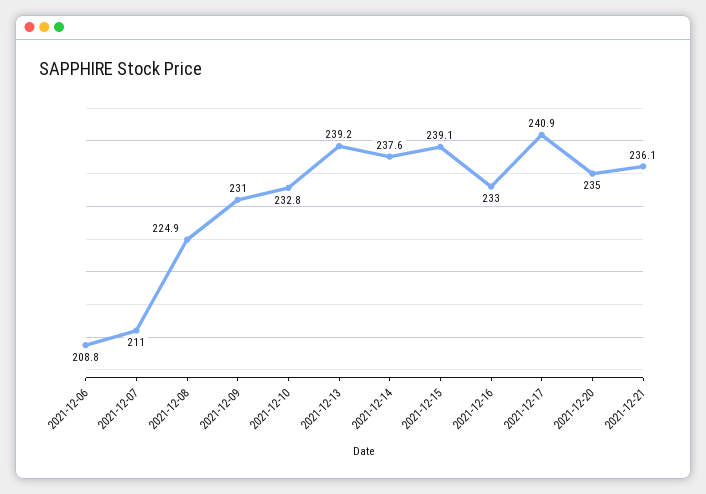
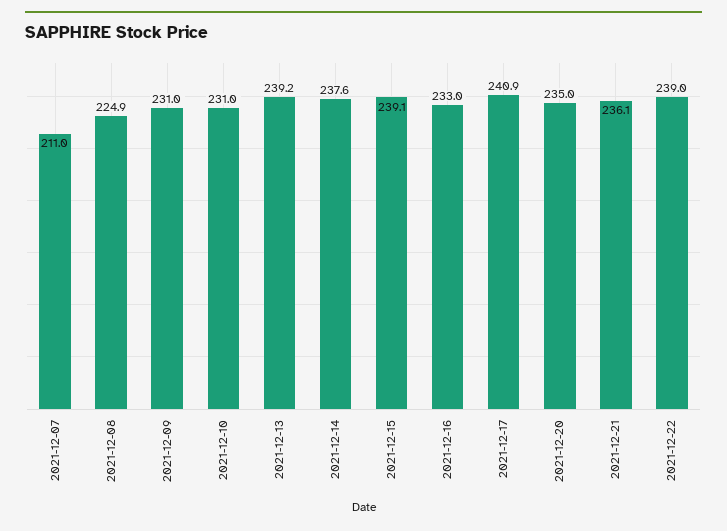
2021-12-06: 208.8 -> none
2021-12-10: 232.8 -> 231
2021-12-22: none -> 239

